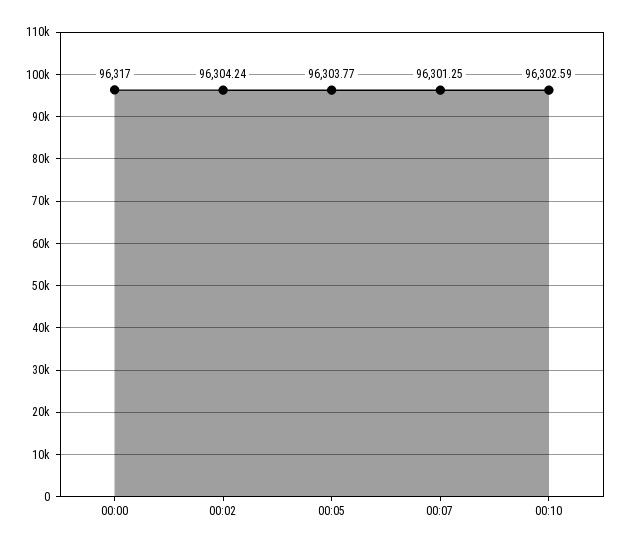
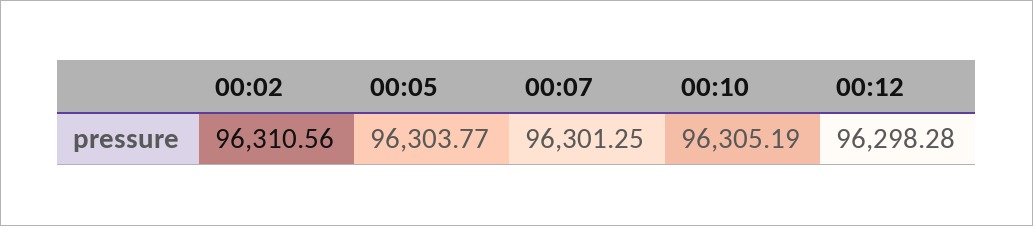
00:00: 96317 -> none
00:02: 96304.24 -> 96310.56
00:10: 96302.59 -> 96305.19
00:12: none -> 96298.28

